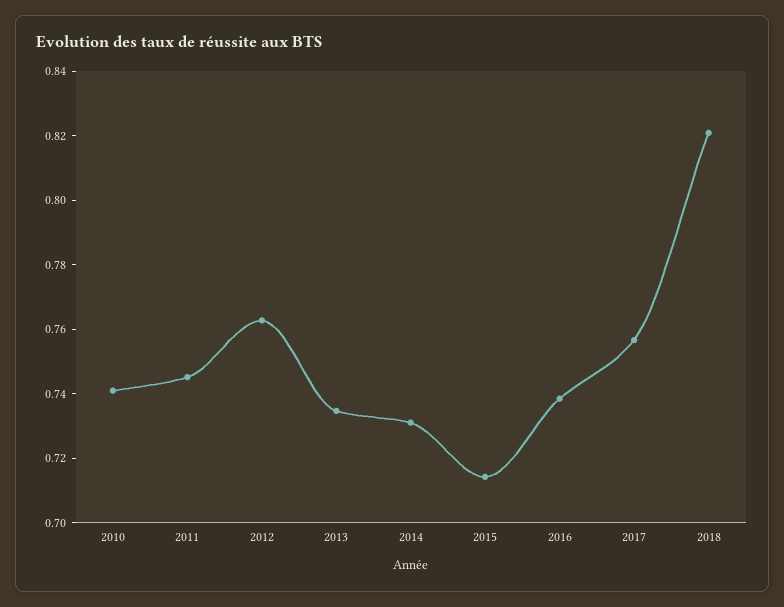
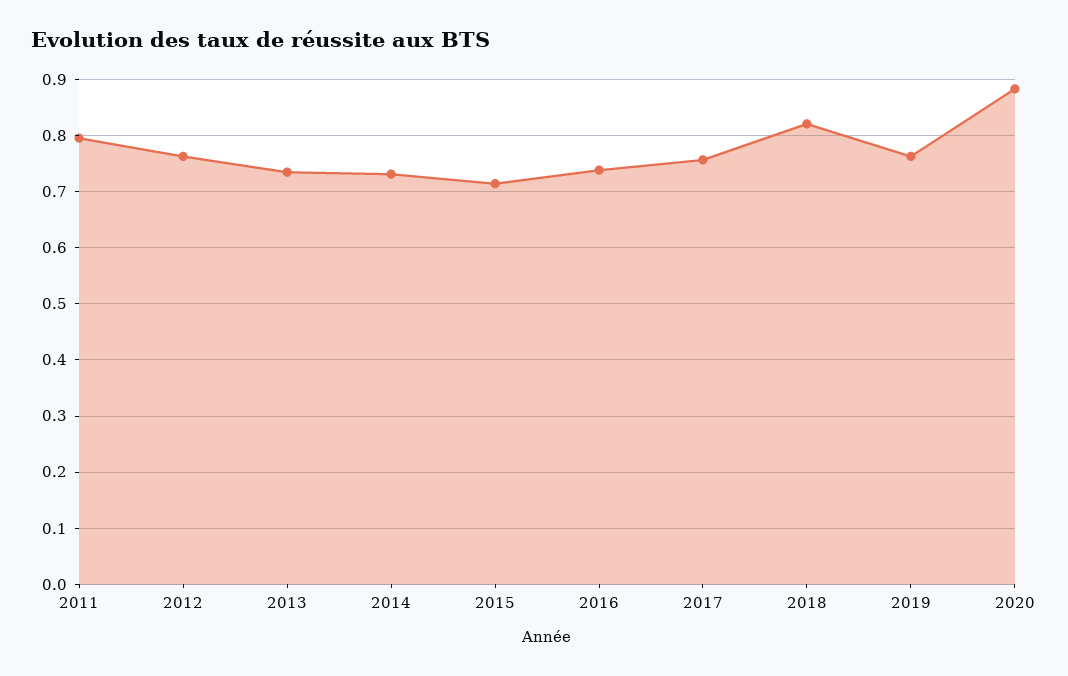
2010: 0.74 -> none
2011: 0.745 -> 0.8
2019: none -> 0.76
2020: none -> 0.88

